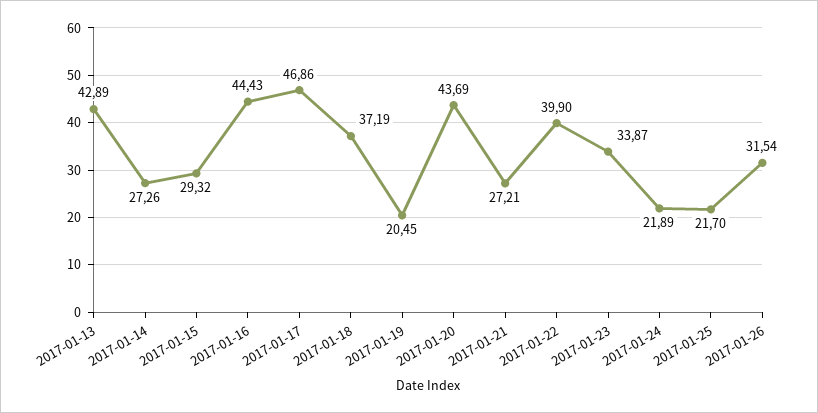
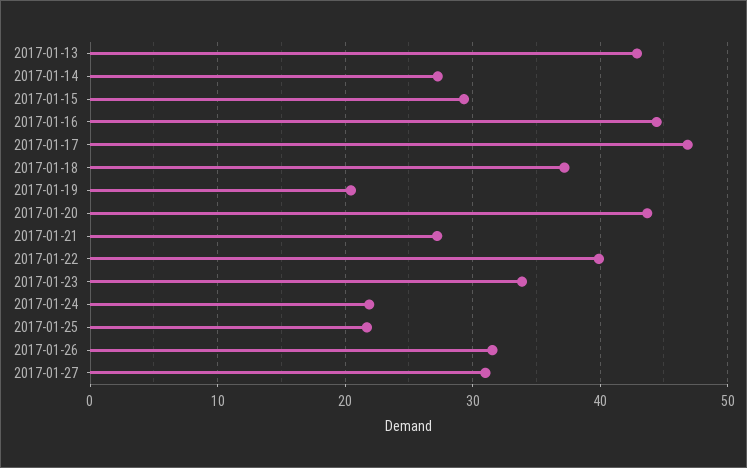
2017-01-27: none -> 31

